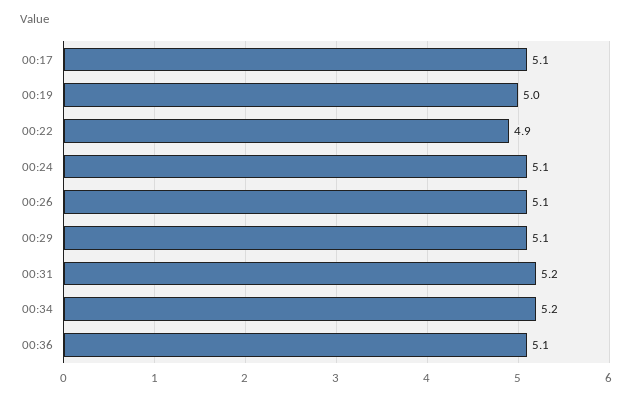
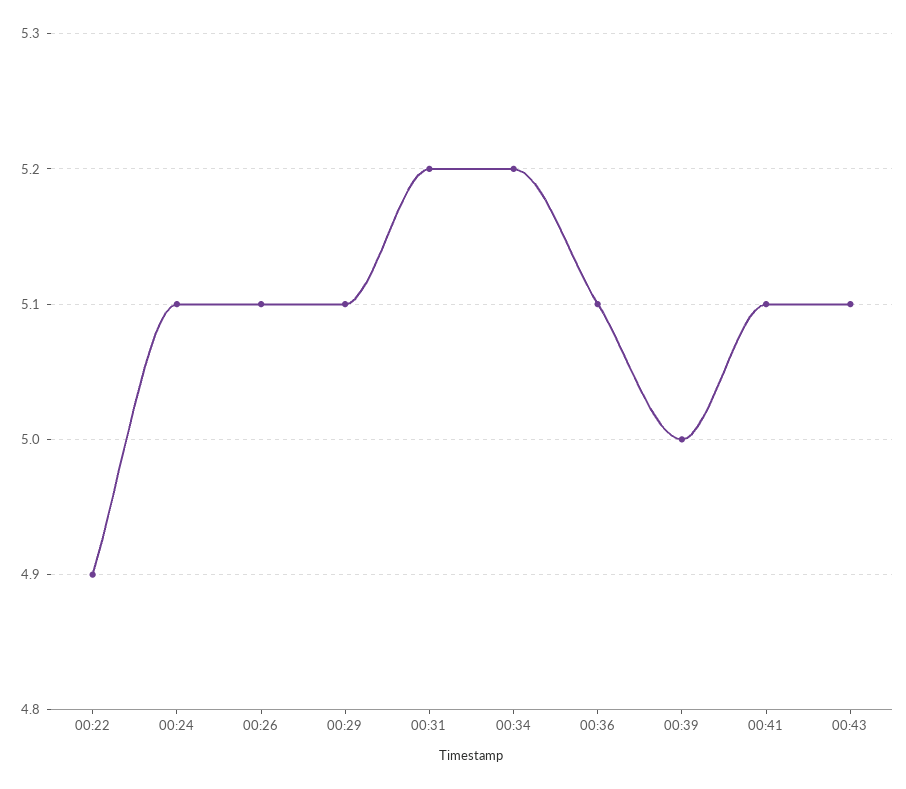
00:17: 5.1 -> none
00:19: 5 -> none
00:39: none -> 5
00:41: none -> 5.1
00:43: none -> 5.1

